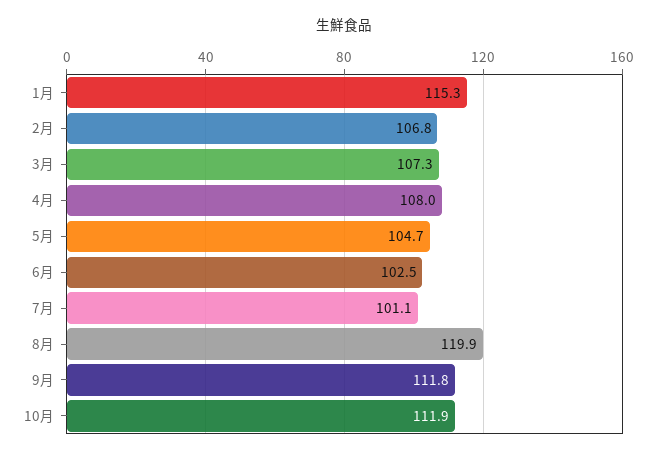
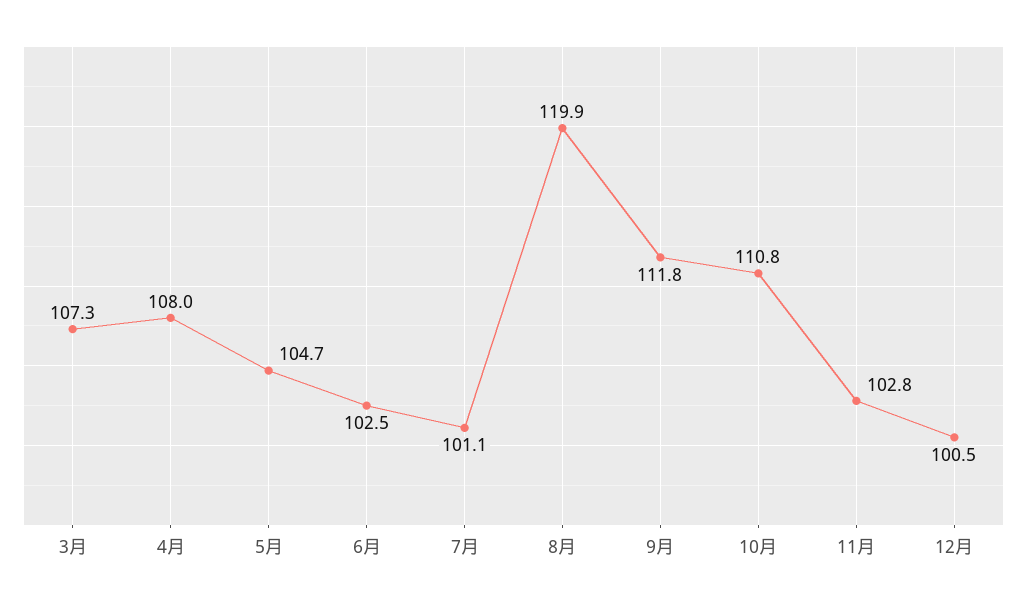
1月: 115.3 -> none
2月: 106.8 -> none
10月: 111.9 -> 110.8
11月: none -> 102.8
12月: none -> 100.5

